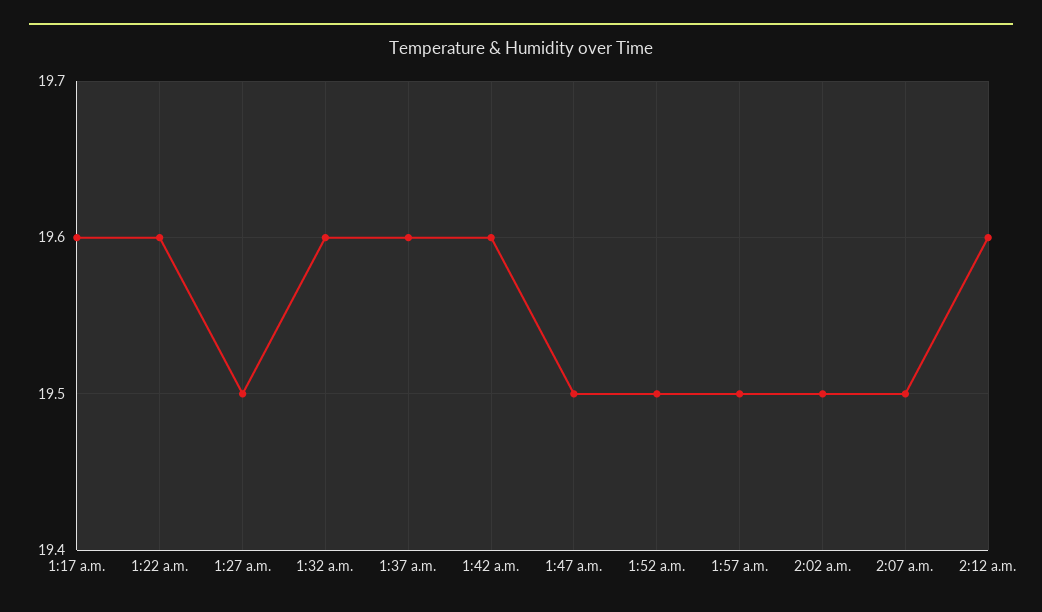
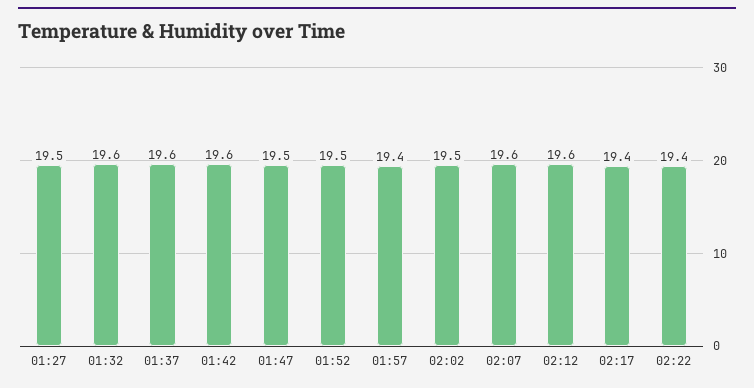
1:17 a.m.: 19.6 -> none
1:22 a.m.: 19.6 -> none
1:57 a.m.: 19.5 -> 19.4
2:07 a.m.: 19.5 -> 19.6
02:17: none -> 19.4
02:22: none -> 19.4

